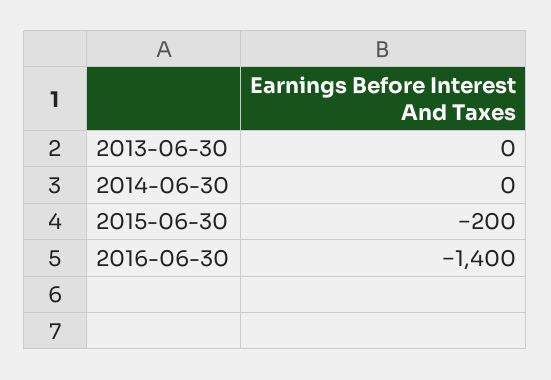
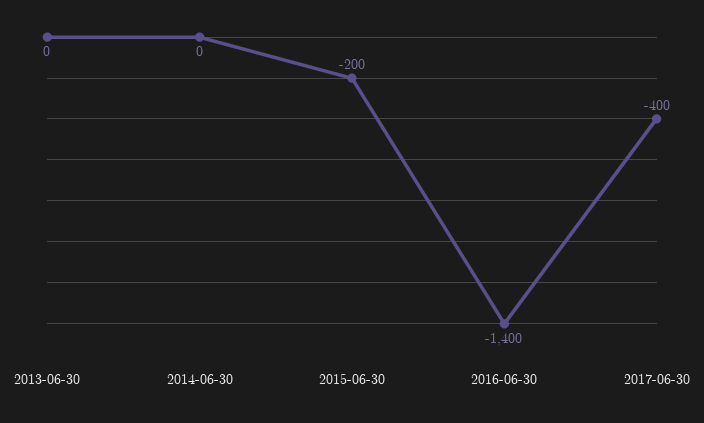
2017-06-30: none -> -400

